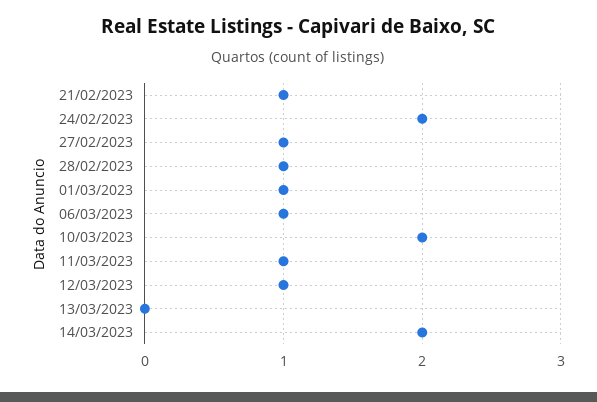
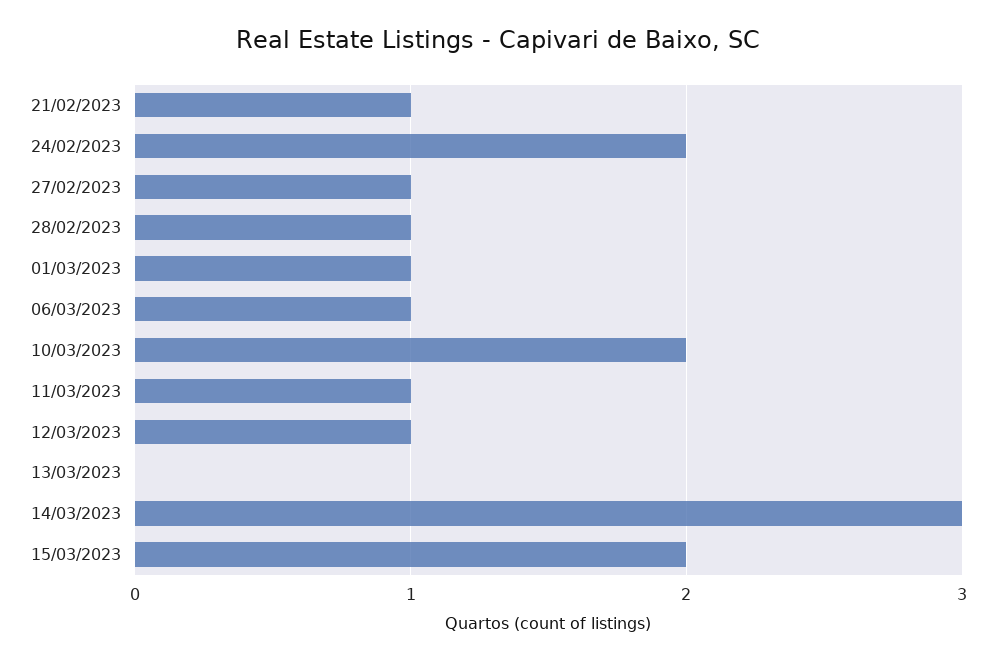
14/03/2023: 2 -> 3
15/03/2023: none -> 2

